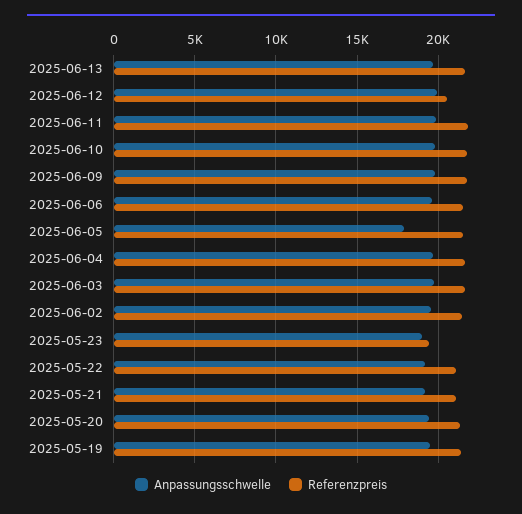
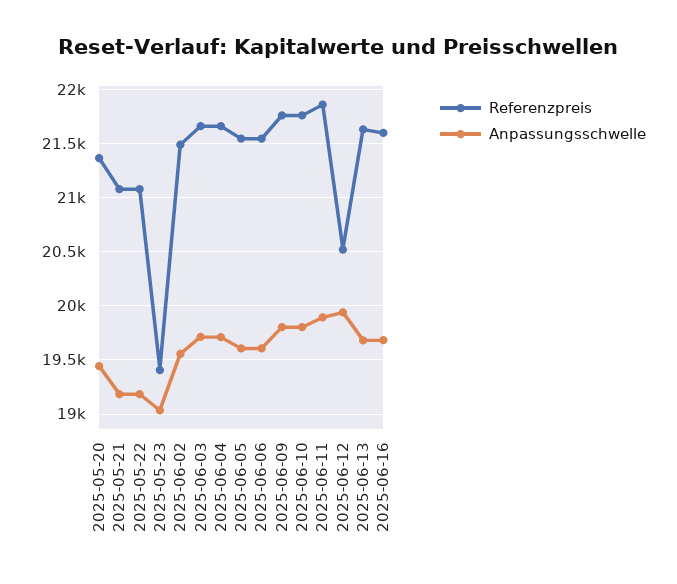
Anpassungsschwelle, 2025-06-05: 18000 -> 19600
Anpassungsschwelle, 2025-05-19: 19500 -> none
Referenzpreis, 2025-05-19: 21500 -> none
Referenzpreis, 2025-06-16: none -> 21600
Anpassungsschwelle, 2025-06-16: none -> 19700

